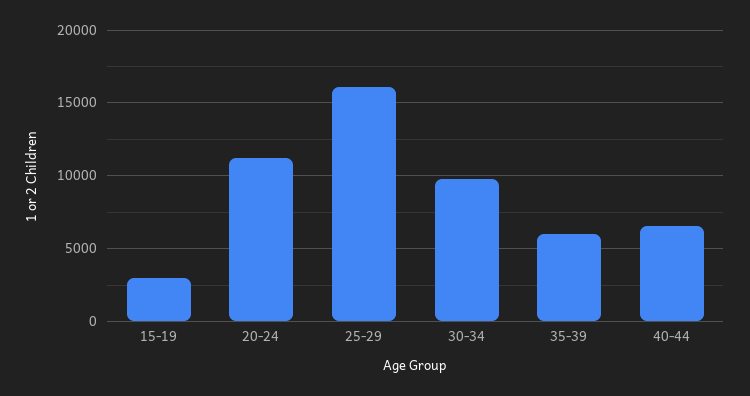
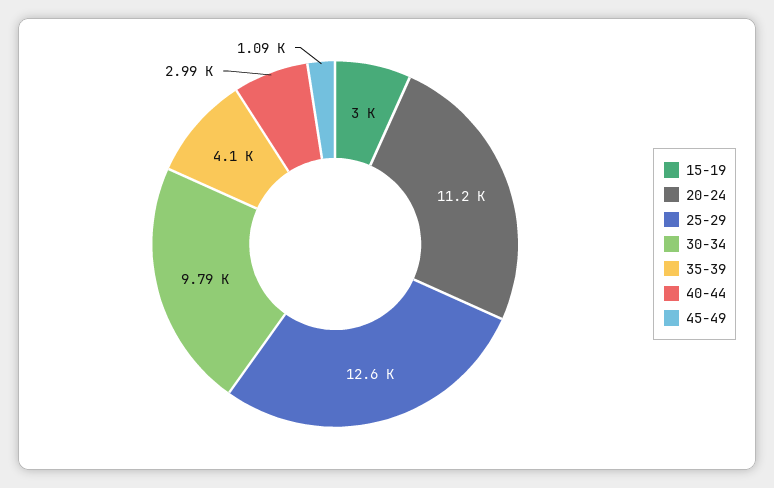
25-29: 16000 -> 12600
35-39: 6000 -> 4100
40-44: 6500 -> 2990
45-49: none -> 1090

